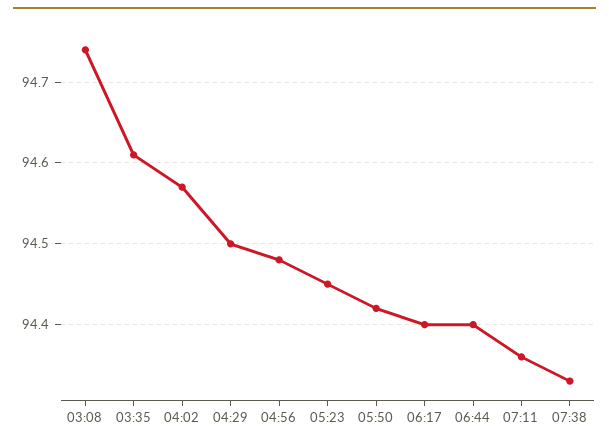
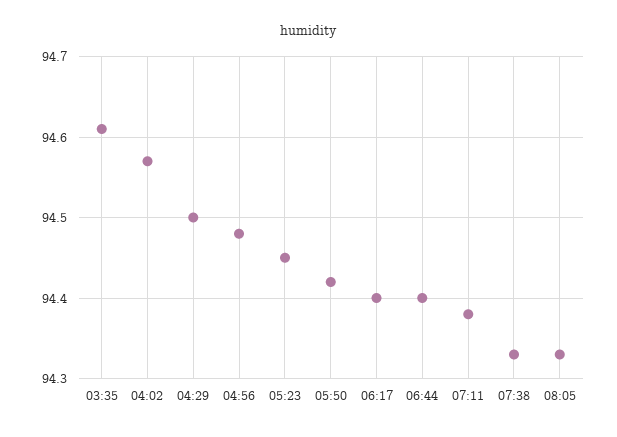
03:08: 94.74 -> none
07:11: 94.36 -> 94.38
08:05: none -> 94.33

